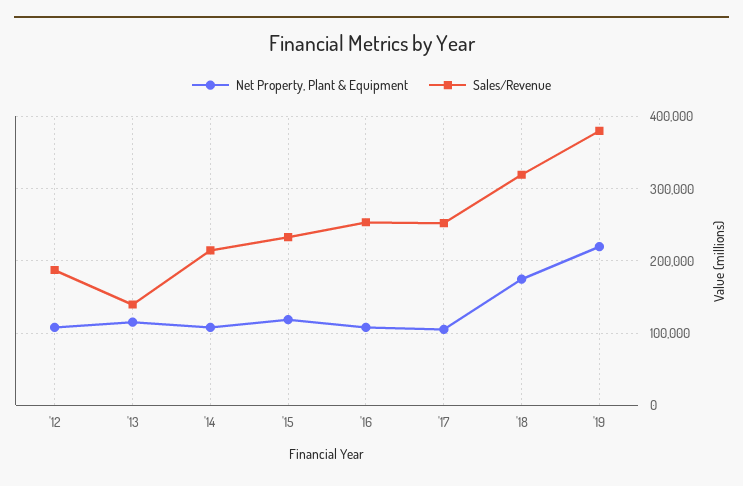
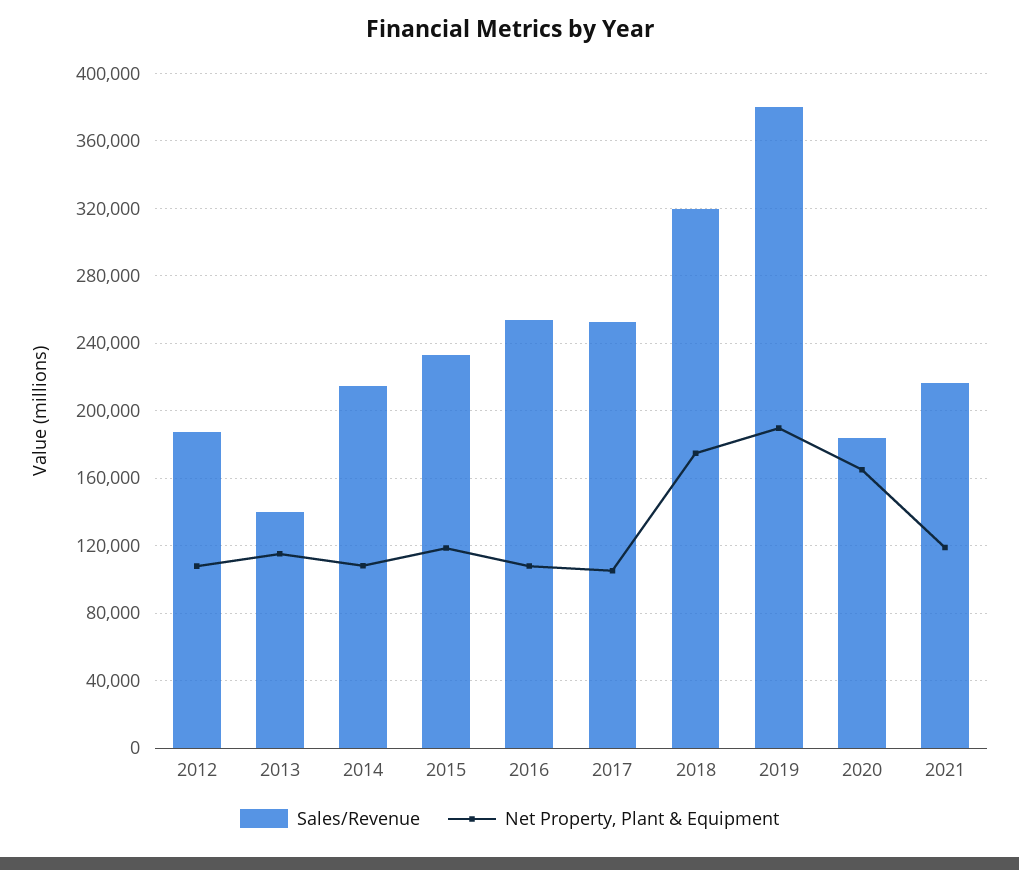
Net Property, Plant & Equipment, '19: 220000 -> 190000
Sales/Revenue, 2020: none -> 185000
Net Property, Plant & Equipment, 2020: none -> 165000
Sales/Revenue, 2021: none -> 215000
Net Property, Plant & Equipment, 2021: none -> 120000

